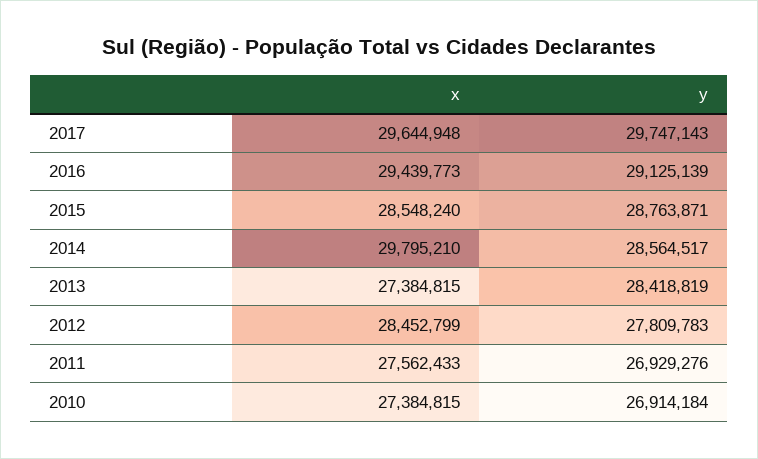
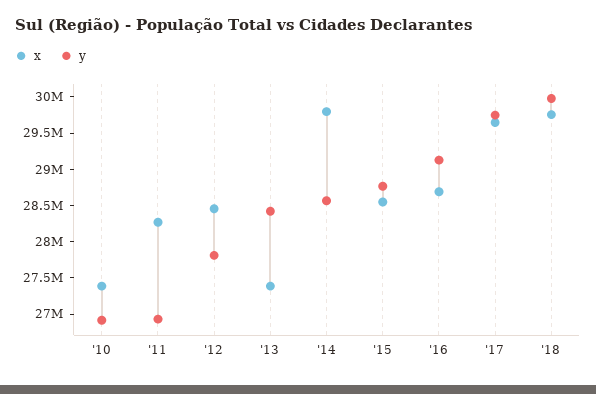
x, 2016: 29439773 -> 28750000
x, 2011: 27562433 -> 28250000
x, '18: none -> 29750000
y, '18: none -> 30000000

